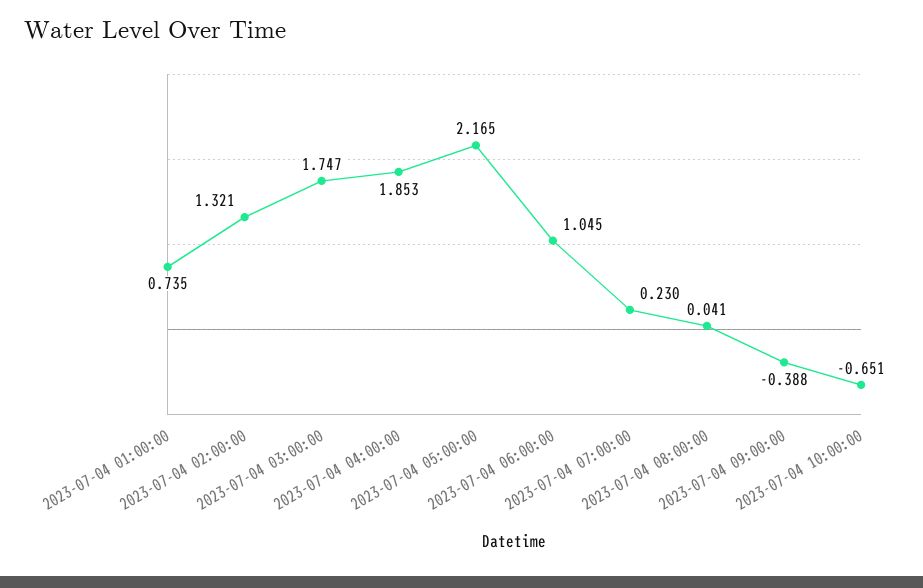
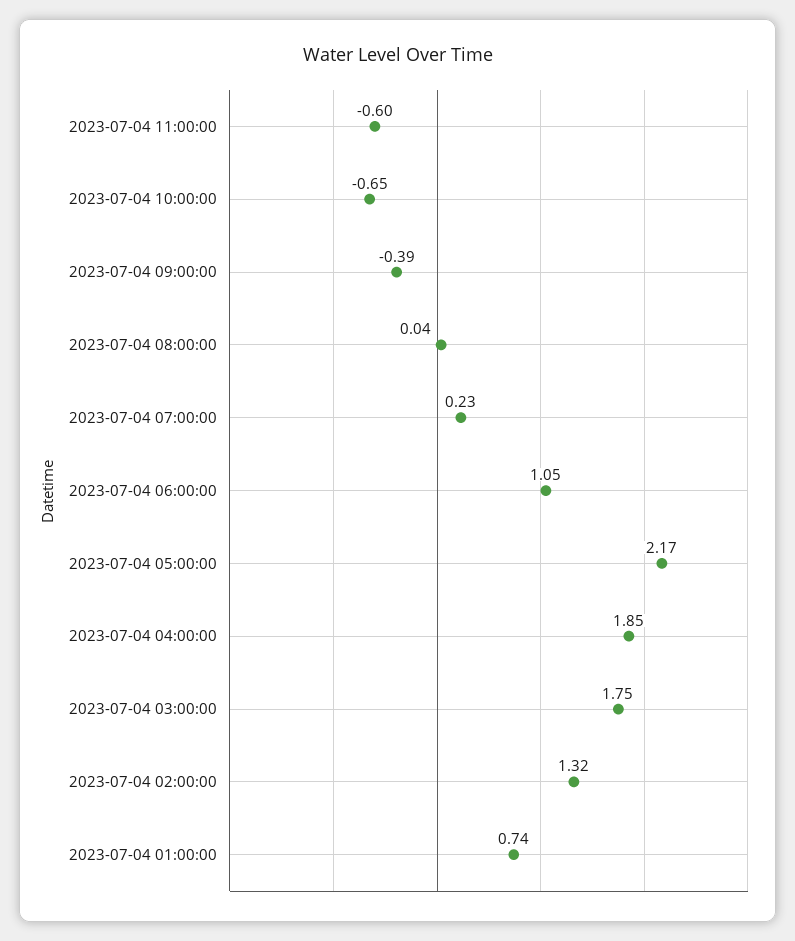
2023-07-04 11:00:00: none -> -0.6

